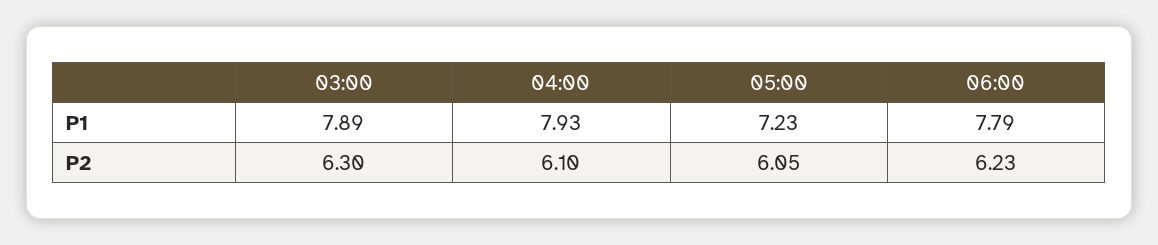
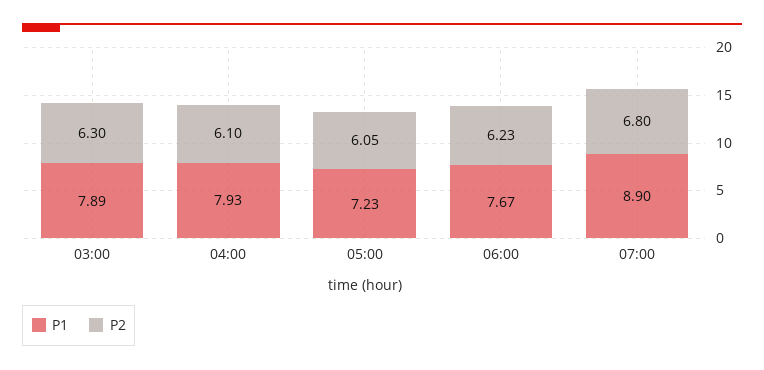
P1, 06:00: 7.79 -> 7.67
P1, 07:00: none -> 8.9
P2, 07:00: none -> 6.8

